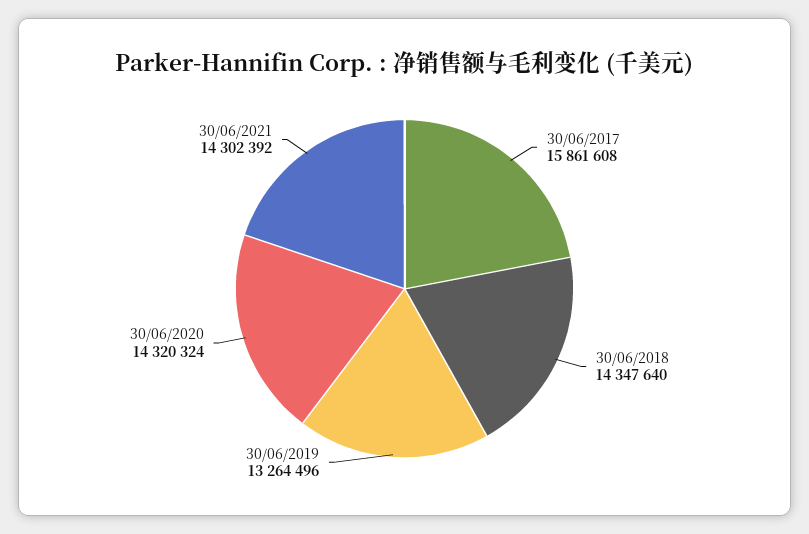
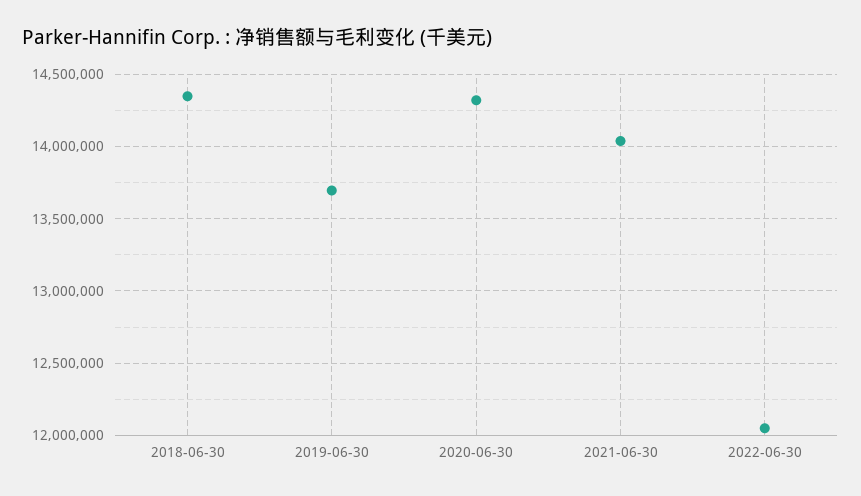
30/06/2017: 15861608 -> none
30/06/2019: 13264496 -> 13700000
30/06/2021: 14302392 -> 14050000
2022-06-30: none -> 12050000

